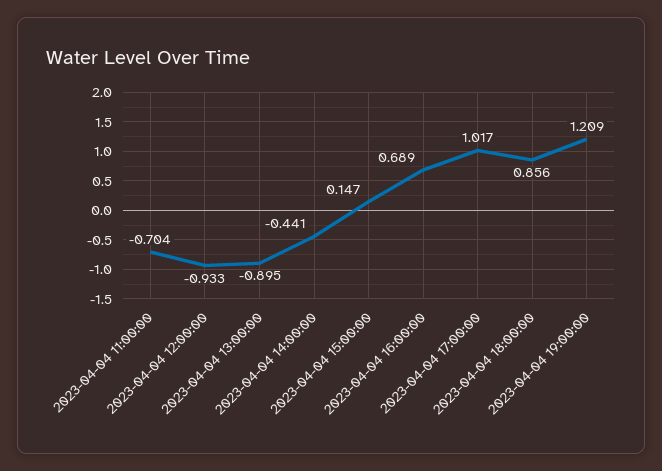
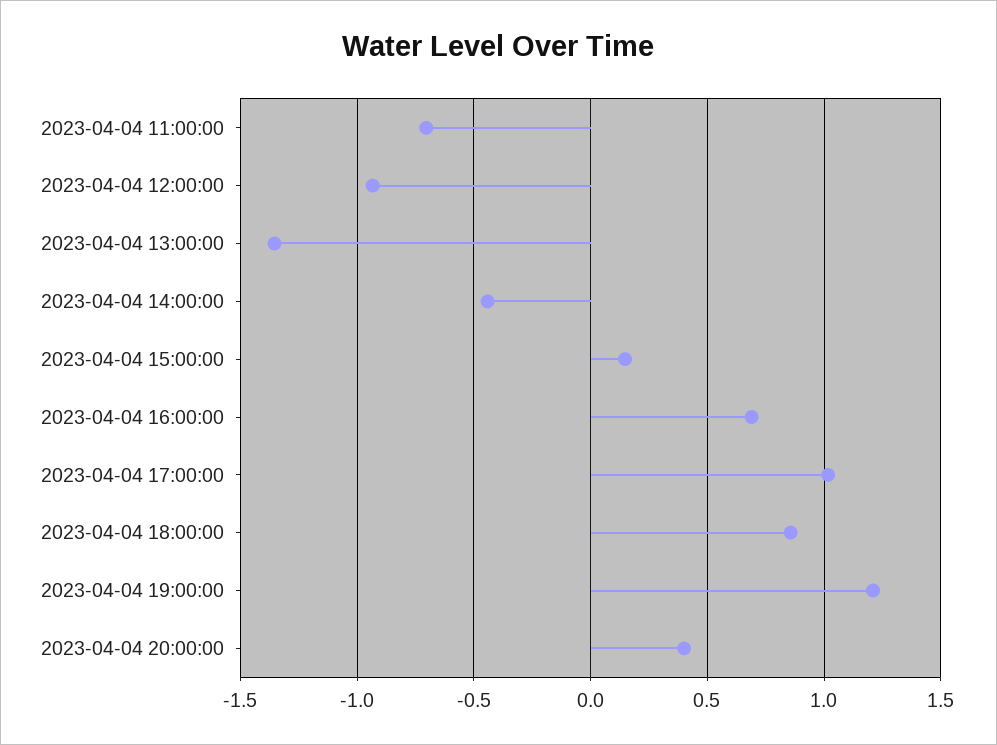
2023-04-04 13:00:00: -0.895 -> -1.35
2023-04-04 20:00:00: none -> 0.4

